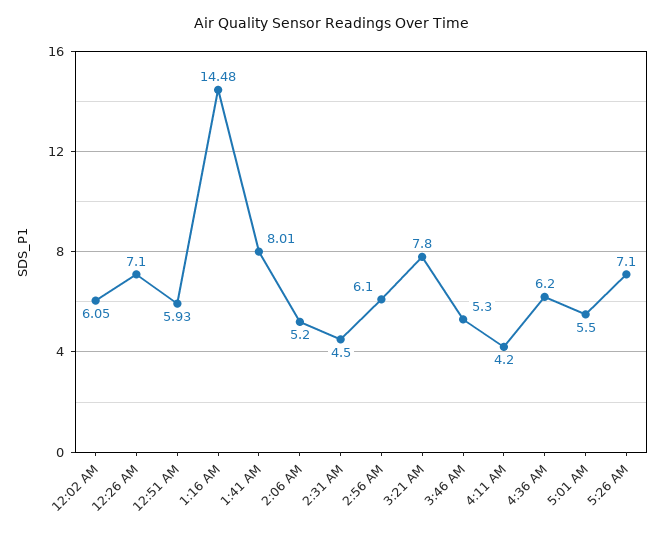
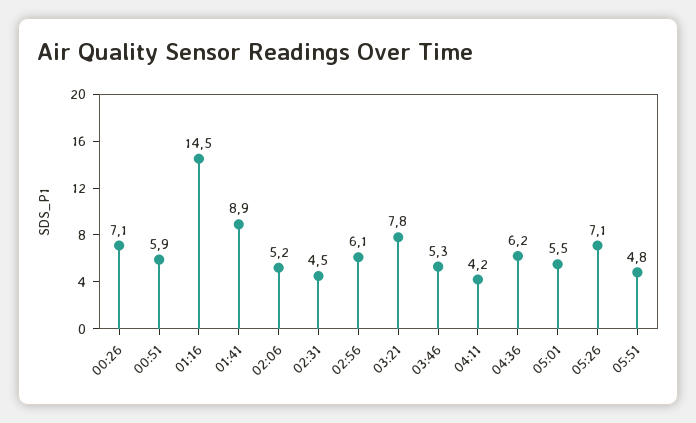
12:02 AM: 6.05 -> none
1:41 AM: 8.01 -> 8.9
05:51: none -> 4.8

